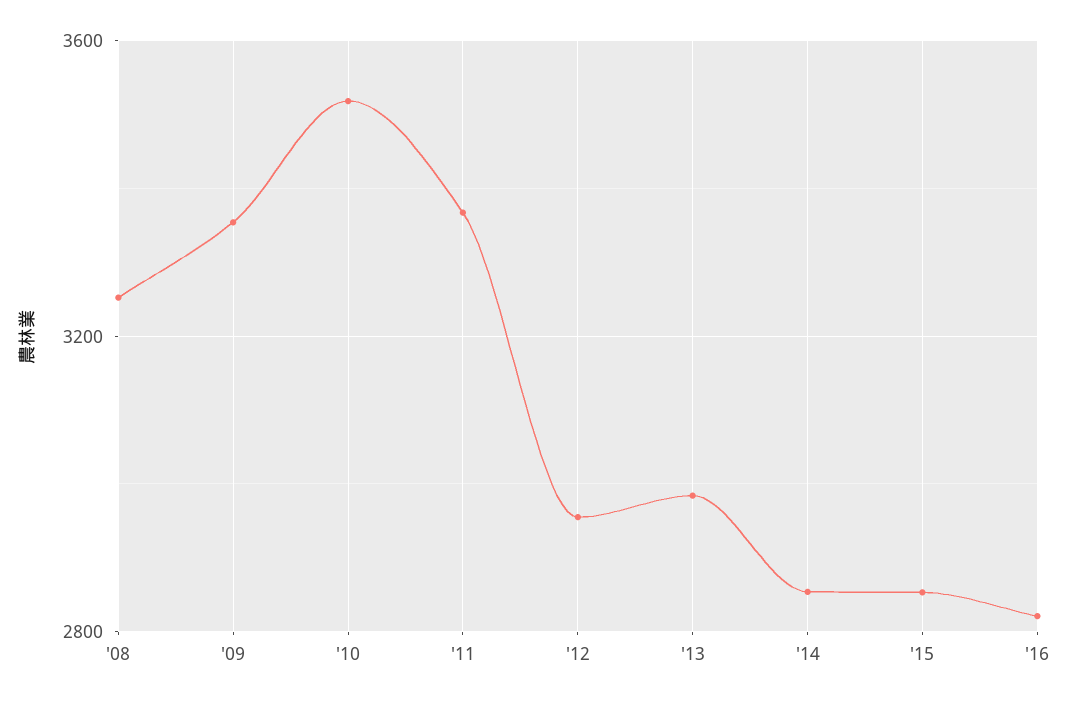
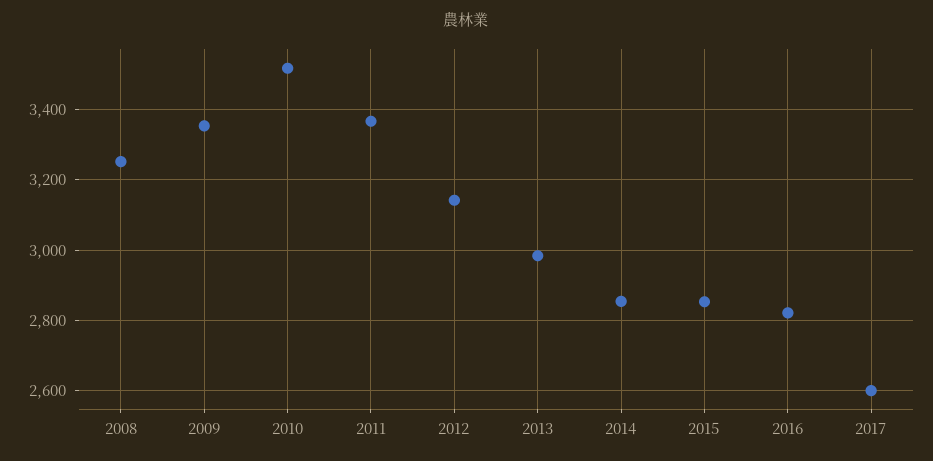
'12: 2950 -> 3140
2017: none -> 2600

